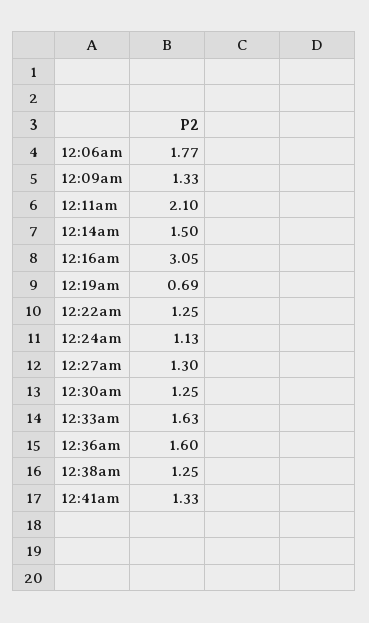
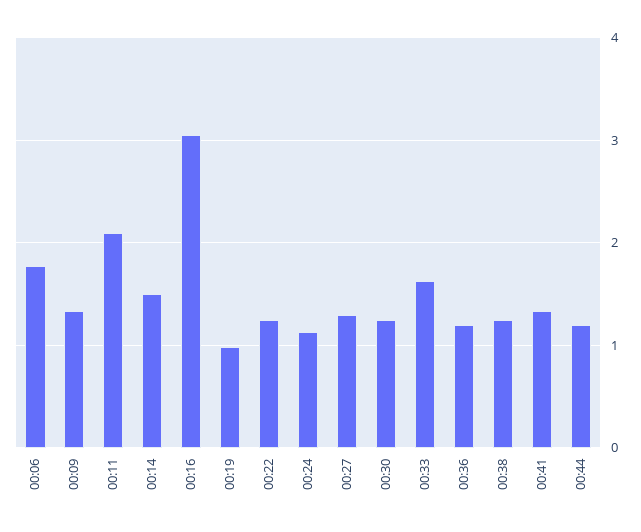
12:19am: 0.69 -> 1
12:36am: 1.6 -> 1.2
00:44: none -> 1.2

